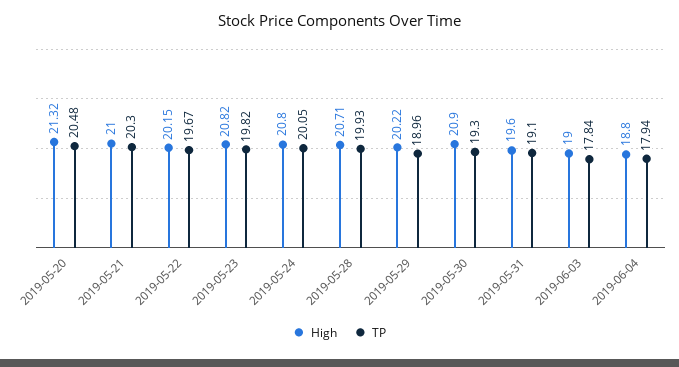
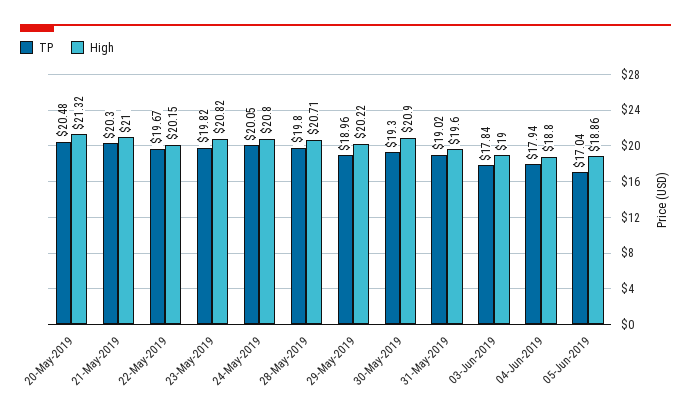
TP, 2019-05-28: 19.93 -> 19.8
TP, 2019-05-31: 19.1 -> 19.02
TP, 05-Jun-2019: none -> 17.04
High, 05-Jun-2019: none -> 18.86

